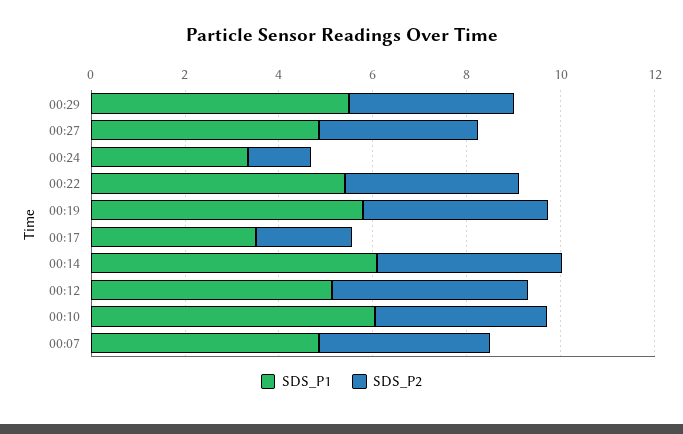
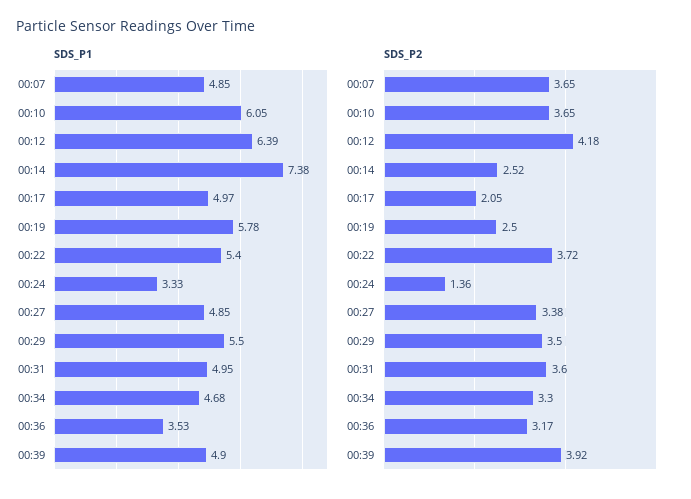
SDS_P2, 00:19: 4 -> 2.5
SDS_P1, 00:17: 3.5 -> 4.97
SDS_P1, 00:14: 6 -> 7.38
SDS_P2, 00:14: 4 -> 2.52
SDS_P1, 00:12: 5 -> 6.39
SDS_P1, 00:31: none -> 4.95
SDS_P1, 00:34: none -> 4.68
SDS_P1, 00:36: none -> 3.53
SDS_P1, 00:39: none -> 4.9
SDS_P2, 00:31: none -> 3.6
SDS_P2, 00:34: none -> 3.3
SDS_P2, 00:36: none -> 3.17
SDS_P2, 00:39: none -> 3.92

